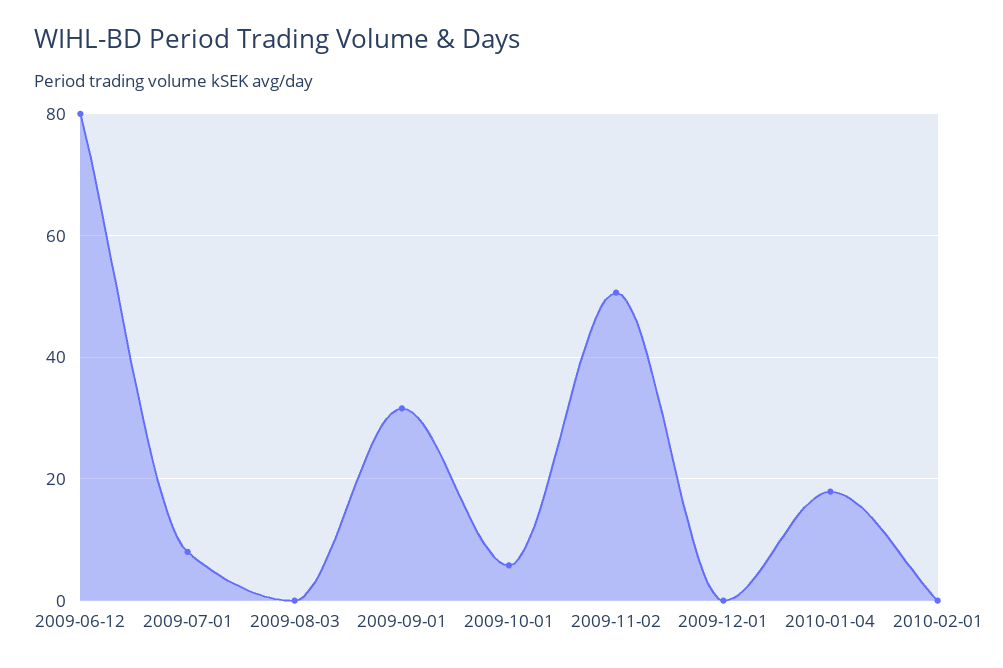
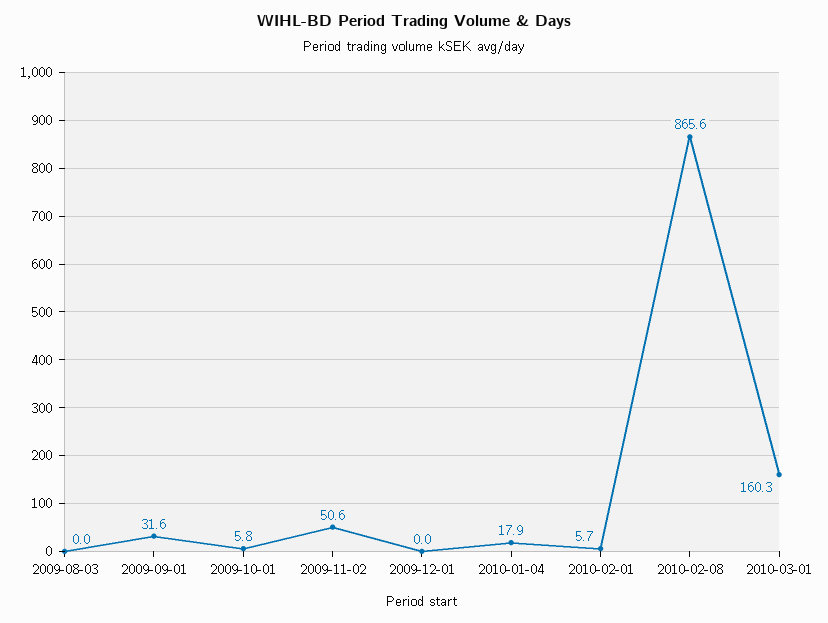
2009-06-12: 80 -> none
2009-07-01: 8 -> none
2010-02-01: 0 -> 5.7
2010-02-08: none -> 865.6
2010-03-01: none -> 160.3

